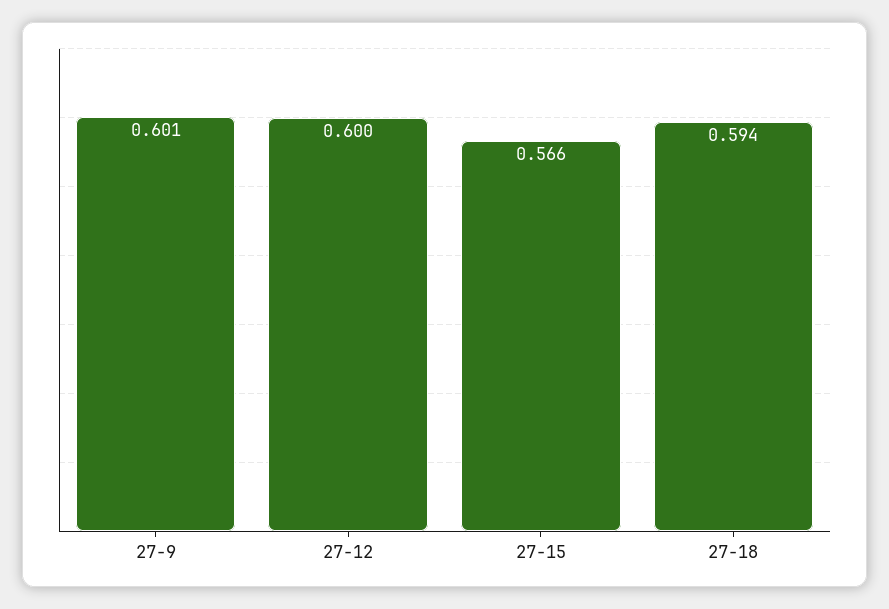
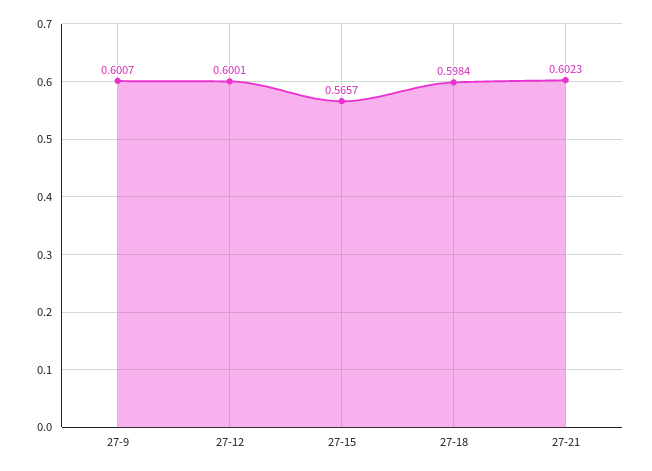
27-18: 0.594 -> 0.5984
27-21: none -> 0.6023

